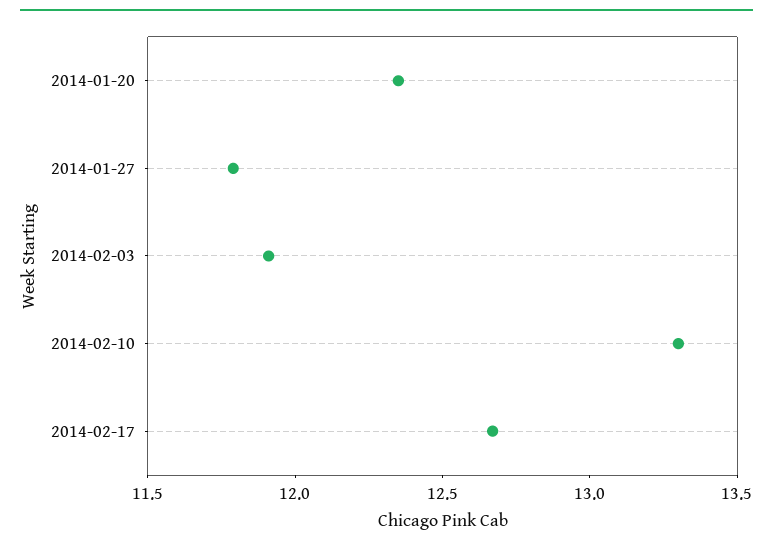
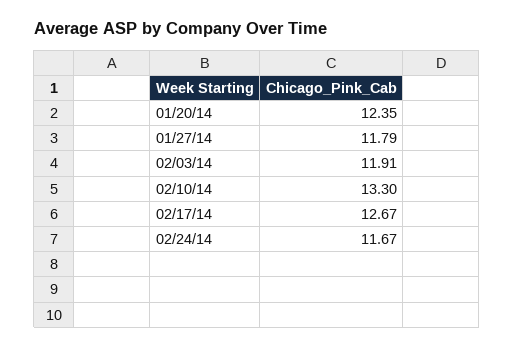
02/24/14: none -> 11.67

